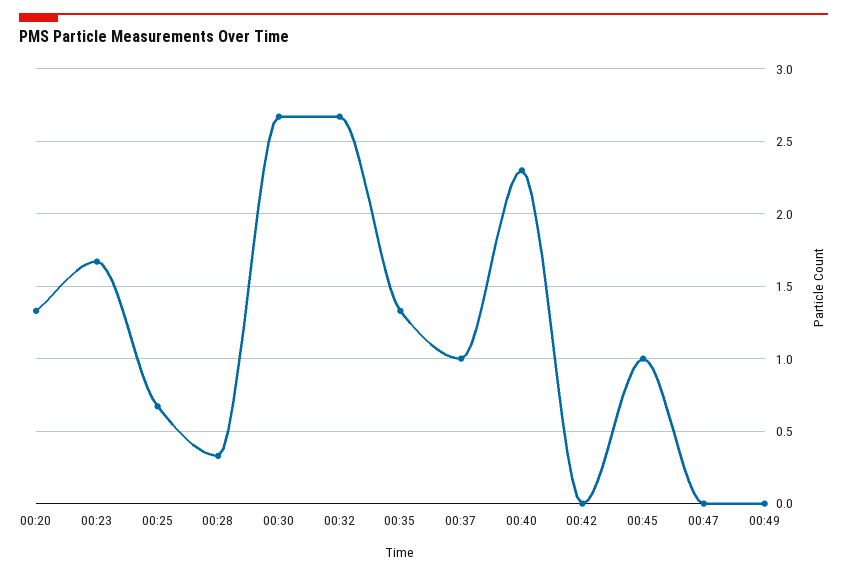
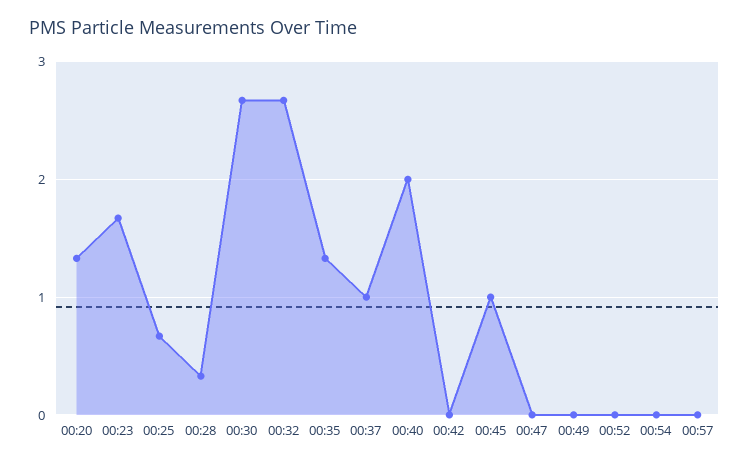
00:40: 2.3 -> 2
00:52: none -> 0
00:54: none -> 0
00:57: none -> 0

